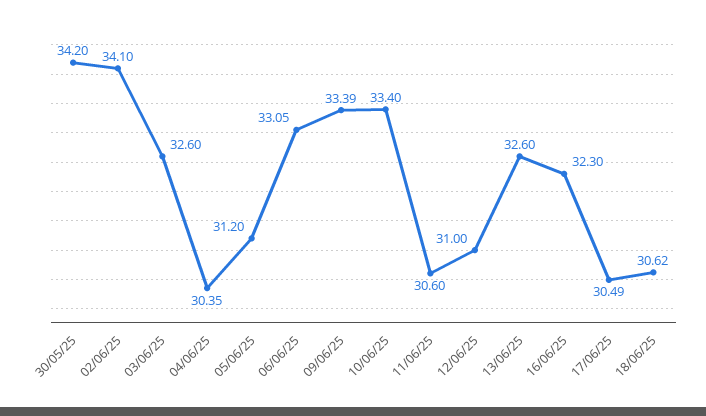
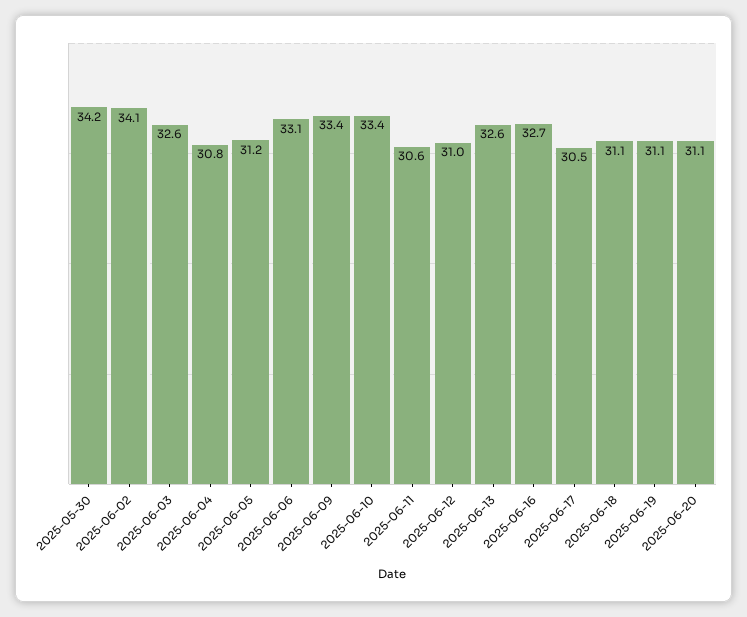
04/06/25: 30.35 -> 30.8
16/06/25: 32.3 -> 32.7
18/06/25: 30.62 -> 31.1
2025-06-19: none -> 31.1
2025-06-20: none -> 31.1

